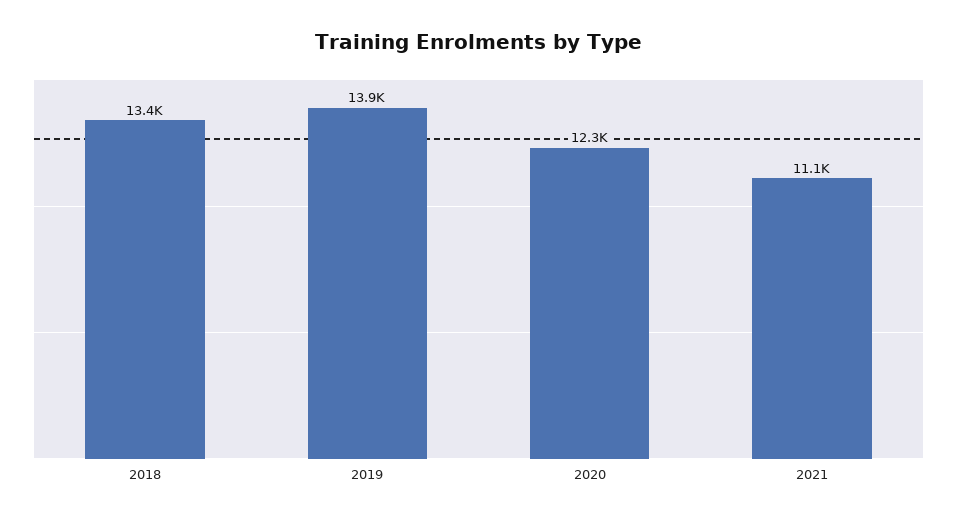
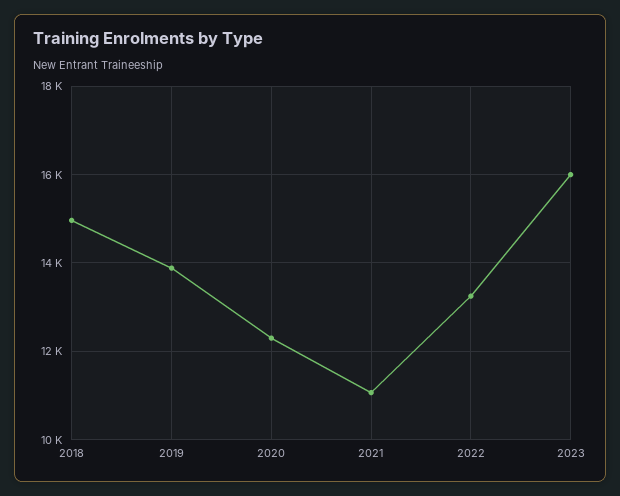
2018: 13400 -> 15000
2022: none -> 13200
2023: none -> 16000

